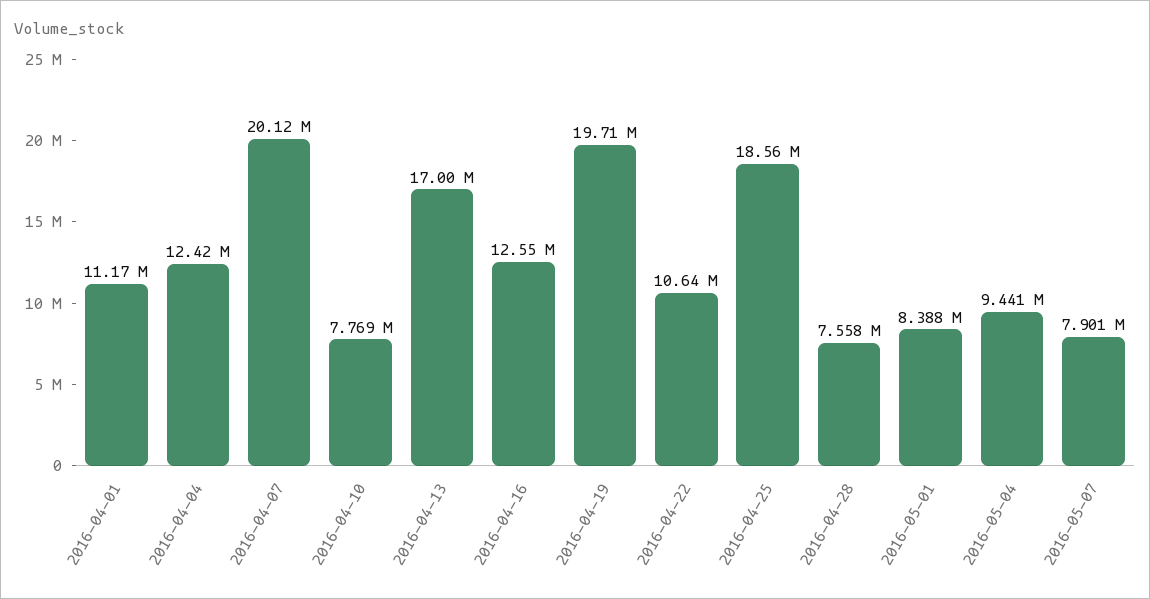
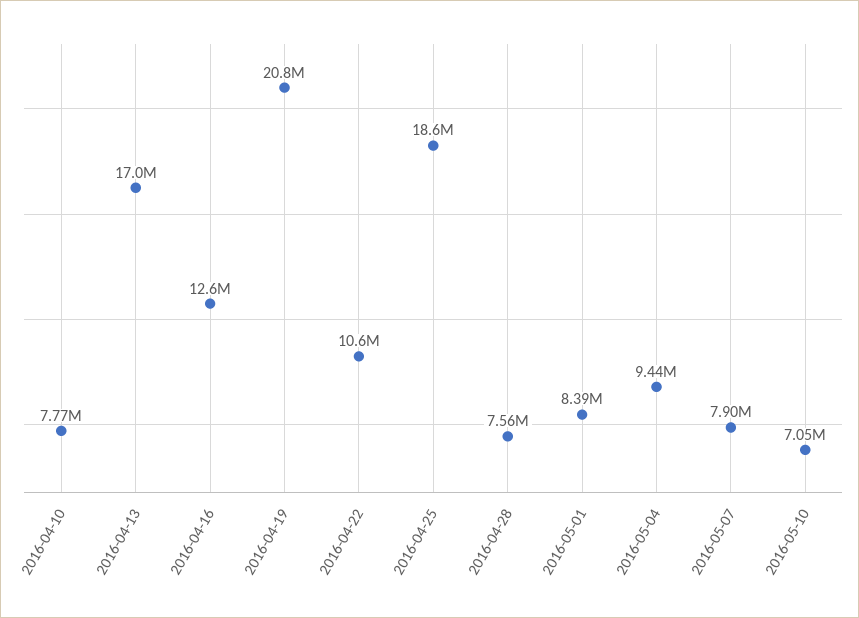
2016-04-01: 11170000 -> none
2016-04-04: 12420000 -> none
2016-04-07: 20120000 -> none
2016-04-19: 19710000 -> 20800000
2016-05-10: none -> 7050000

